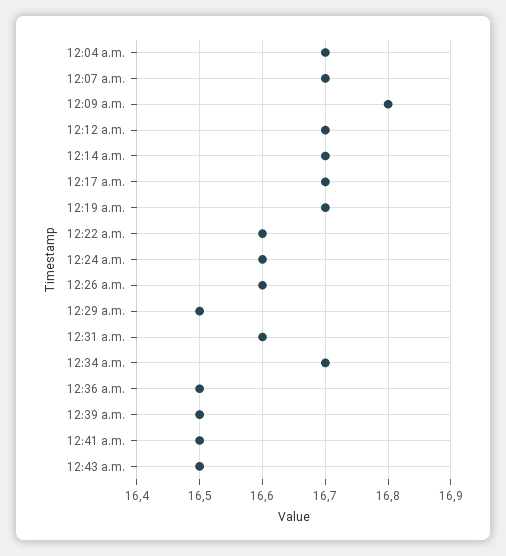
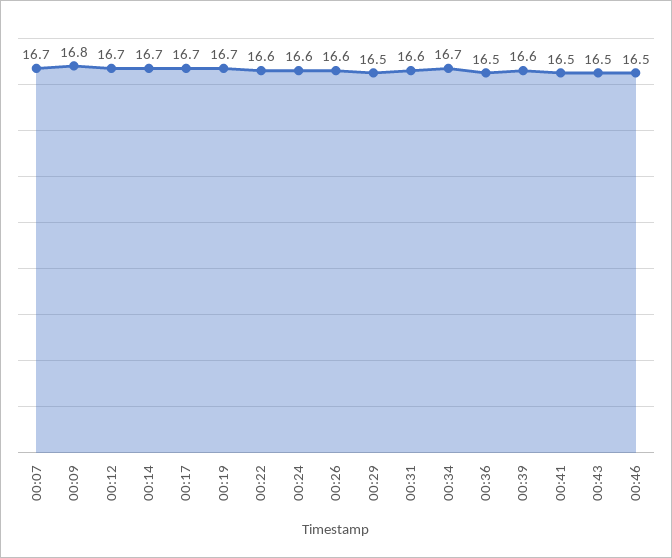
12:04 a.m.: 16.7 -> none
12:39 a.m.: 16.5 -> 16.6
00:46: none -> 16.5

